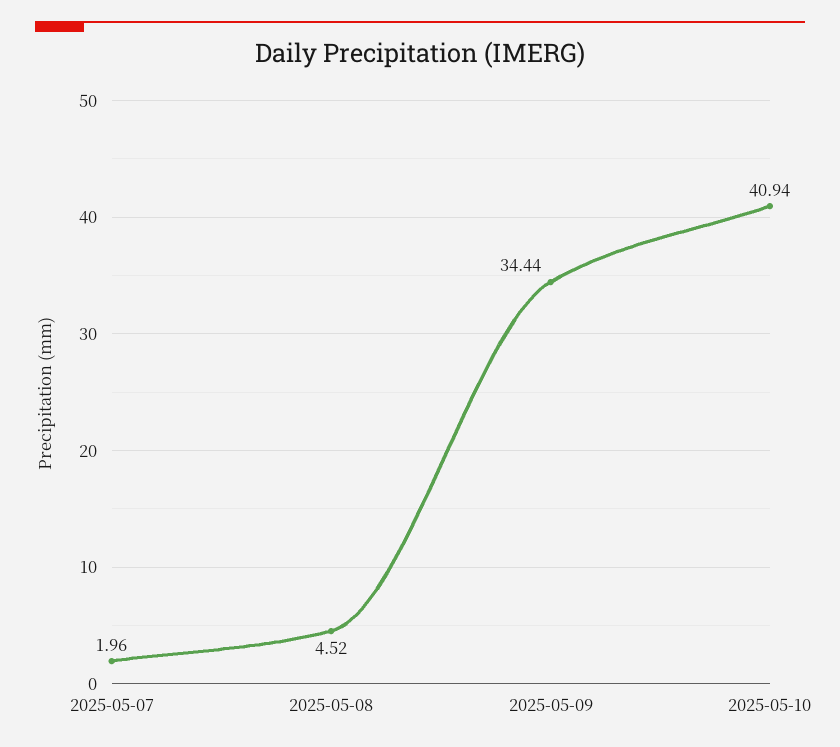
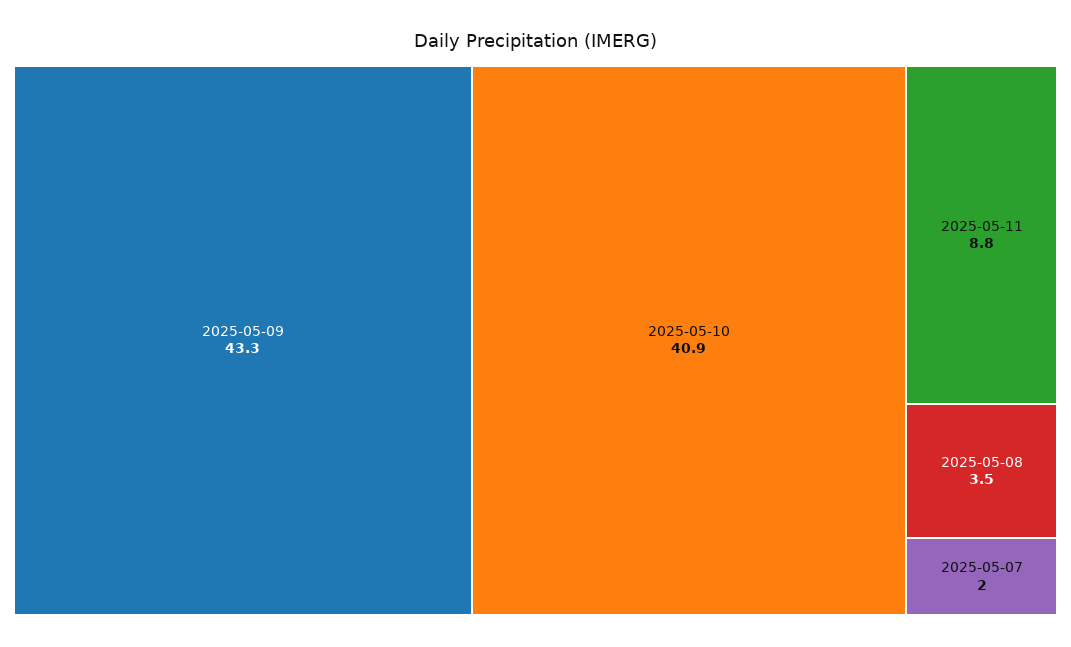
2025-05-08: 4.52 -> 3.5
2025-05-09: 34.44 -> 43.3
2025-05-11: none -> 8.8

